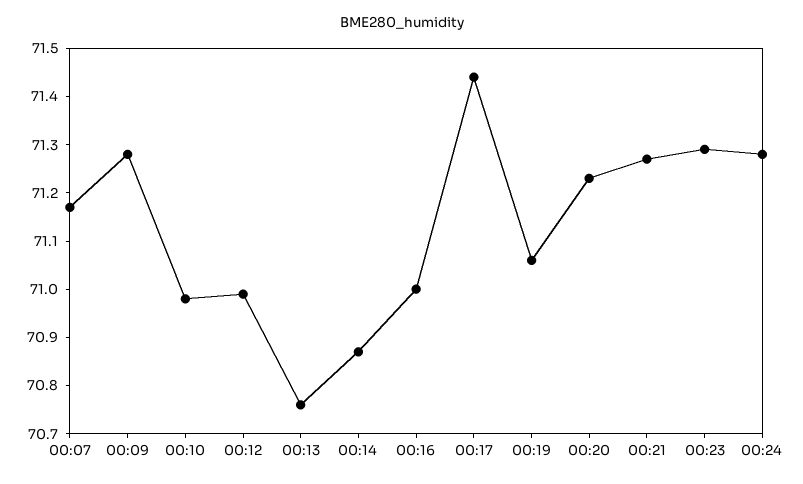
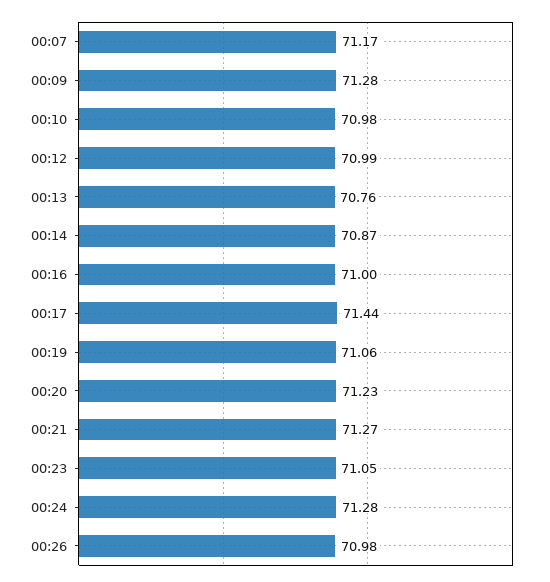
00:23: 71.3 -> 71.05
00:26: none -> 70.98

